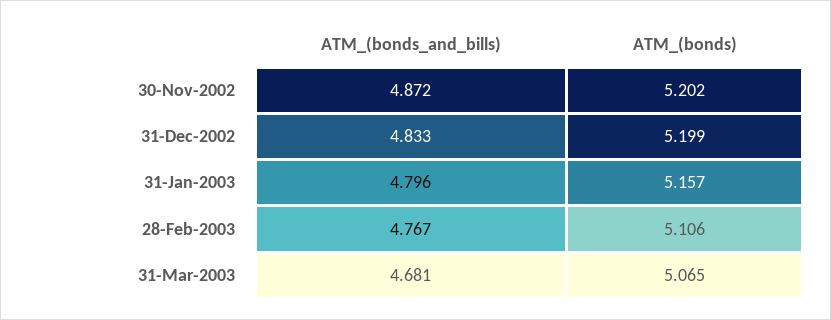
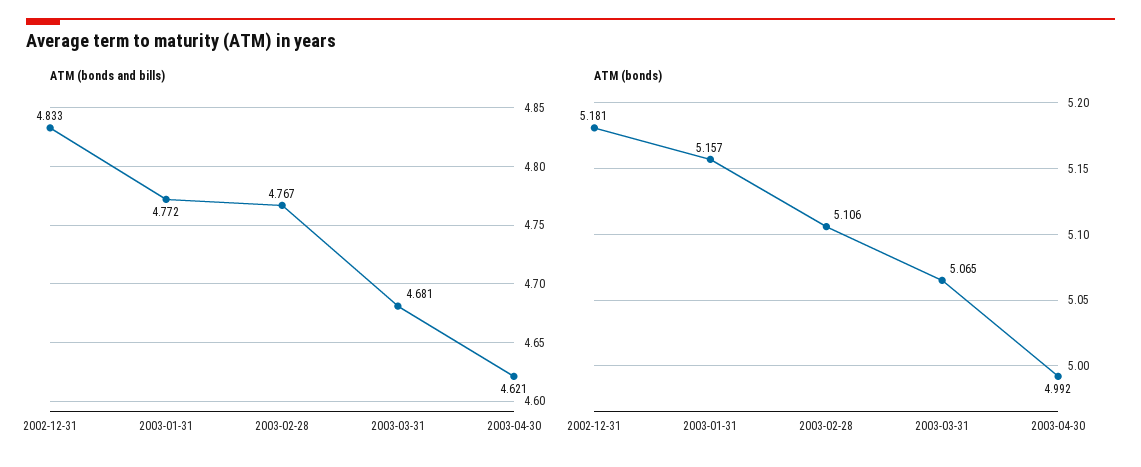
ATM_(bonds_and_bills), 30-Nov-2002: 4.872 -> none
ATM_(bonds), 30-Nov-2002: 5.202 -> none
ATM_(bonds), 31-Dec-2002: 5.199 -> 5.181
ATM_(bonds_and_bills), 31-Jan-2003: 4.796 -> 4.772
ATM_(bonds_and_bills), 2003-04-30: none -> 4.621
ATM_(bonds), 2003-04-30: none -> 4.992

